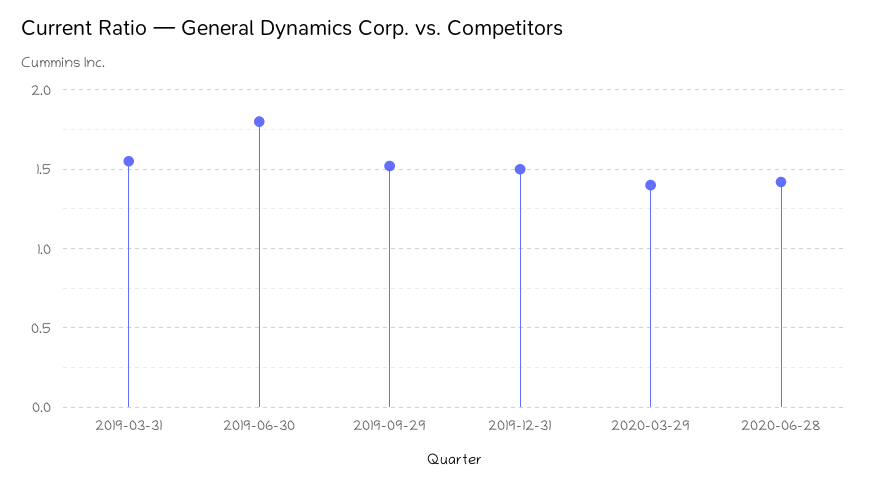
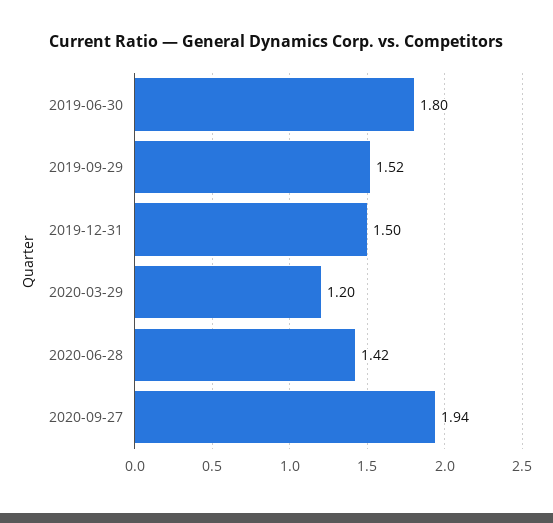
2019-03-31: 1.55 -> none
2020-03-29: 1.4 -> 1.2
2020-09-27: none -> 1.94

